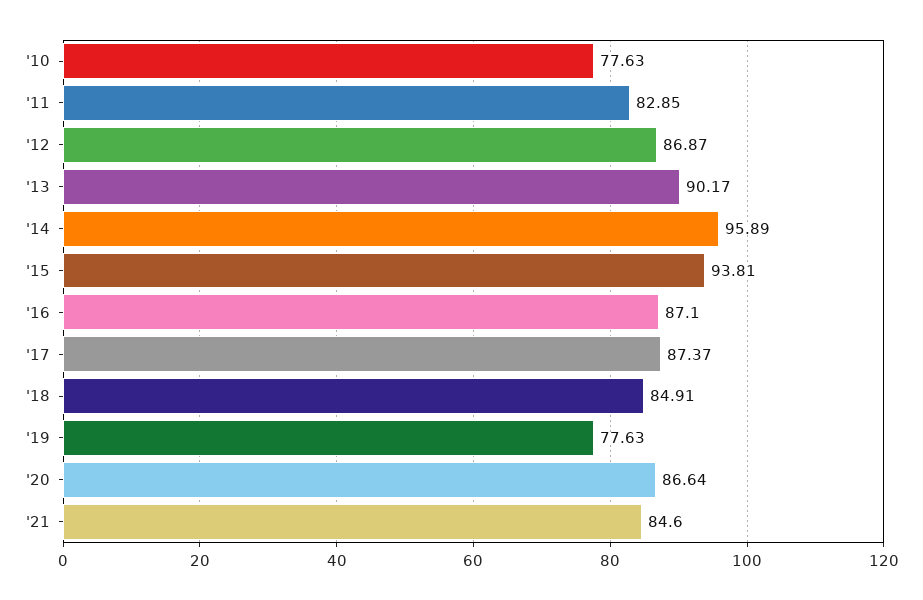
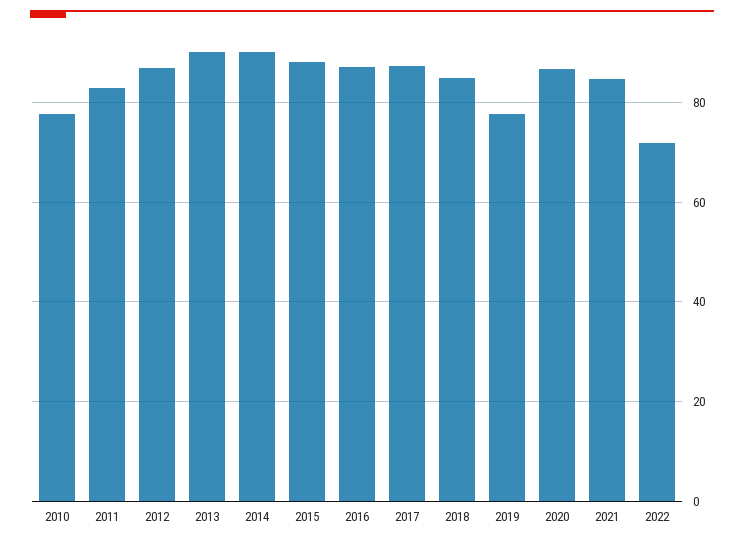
'14: 95.89 -> 90
'15: 93.81 -> 88
2022: none -> 72

